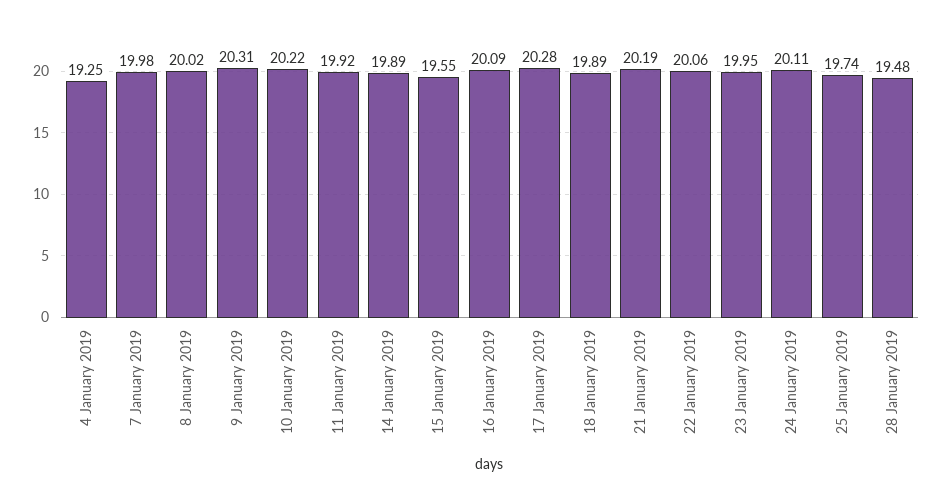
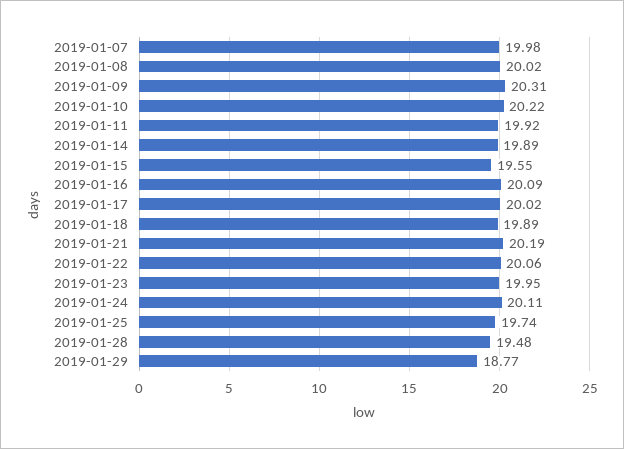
4 January 2019: 19.25 -> none
17 January 2019: 20.28 -> 20.02
2019-01-29: none -> 18.77

